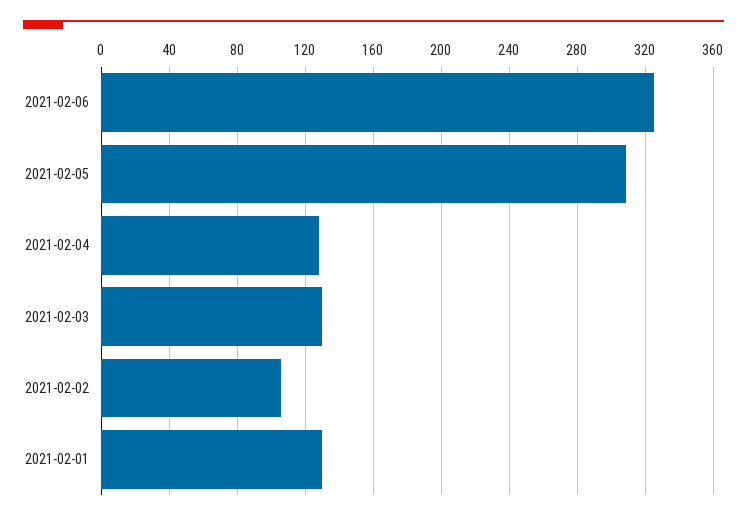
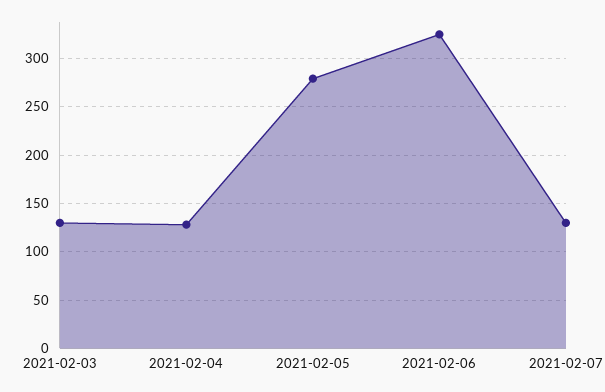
2021-02-05: 310 -> 280
2021-02-02: 105 -> none
2021-02-01: 130 -> none
2021-02-07: none -> 130

